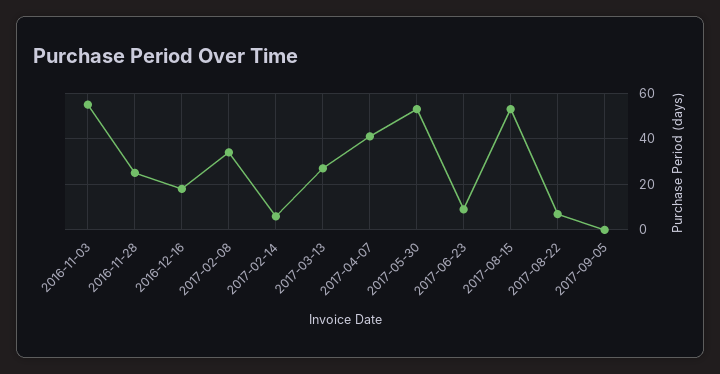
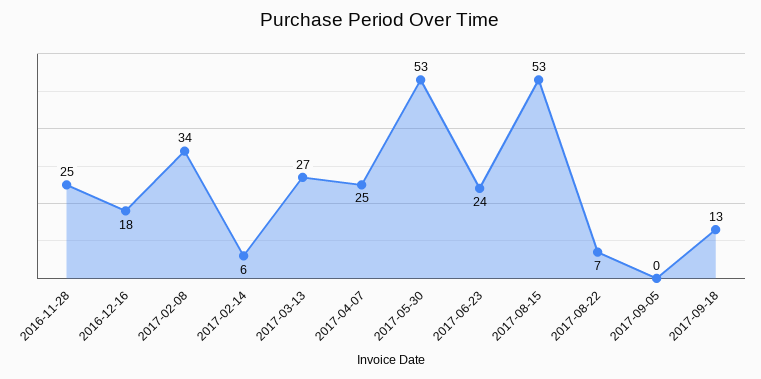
2016-11-03: 55 -> none
2017-04-07: 40 -> 25
2017-06-23: 10 -> 24
2017-09-18: none -> 13

